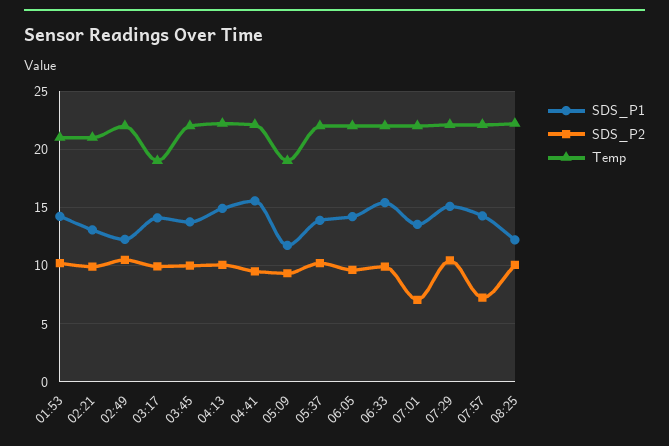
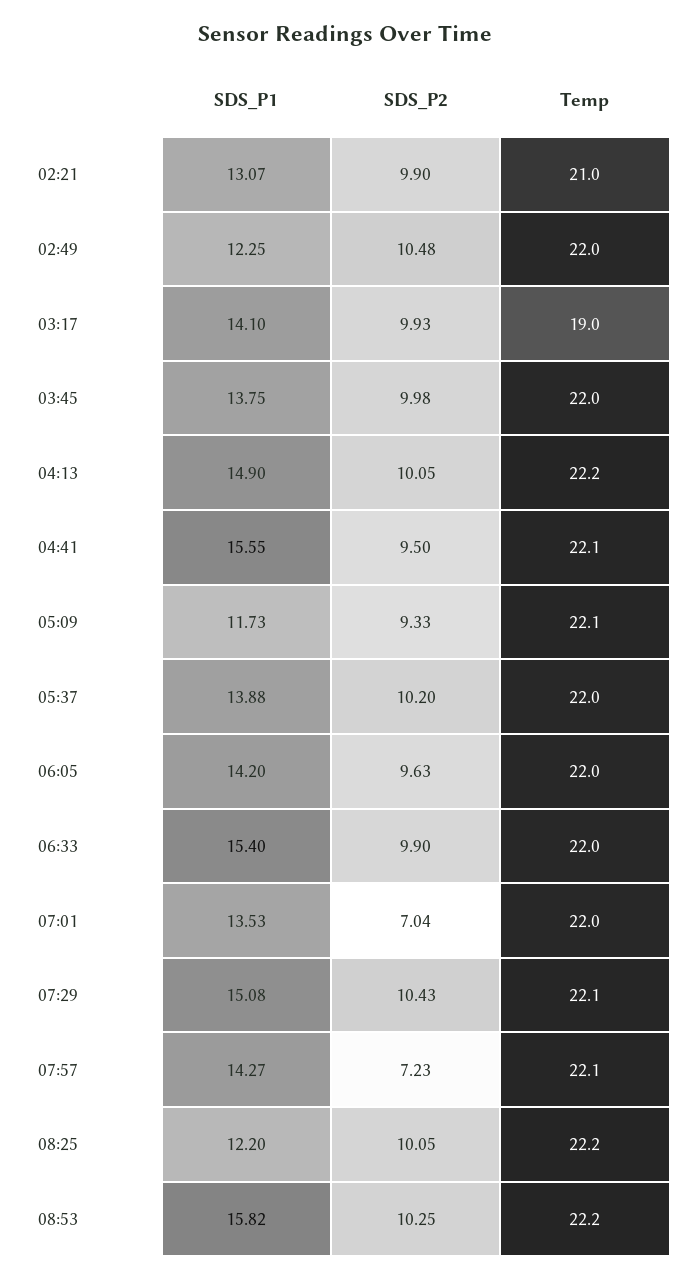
SDS_P1, 01:53: 14 -> none
SDS_P2, 01:53: 10 -> none
Temp, 01:53: 21 -> none
Temp, 05:09: 19 -> 22.1
SDS_P1, 08:53: none -> 15.82
SDS_P2, 08:53: none -> 10.25
Temp, 08:53: none -> 22.2

